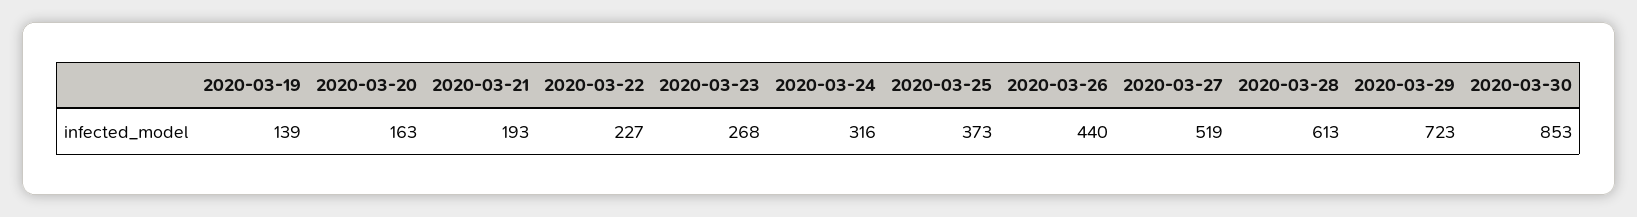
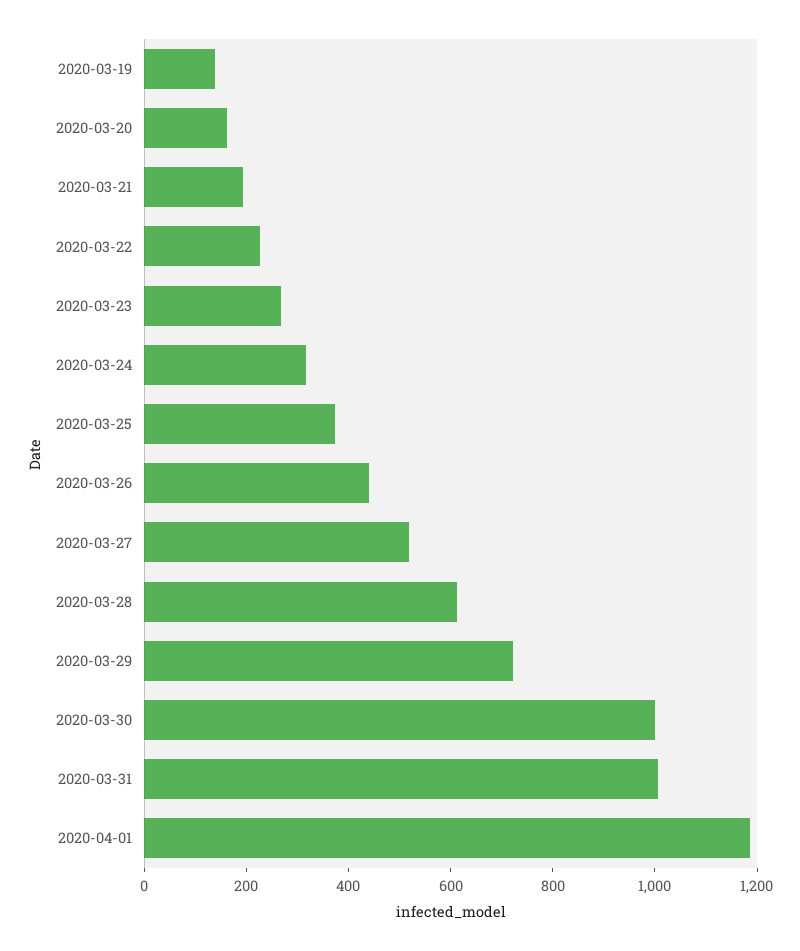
2020-03-30: 853 -> 1000
2020-03-31: none -> 1000
2020-04-01: none -> 1200

